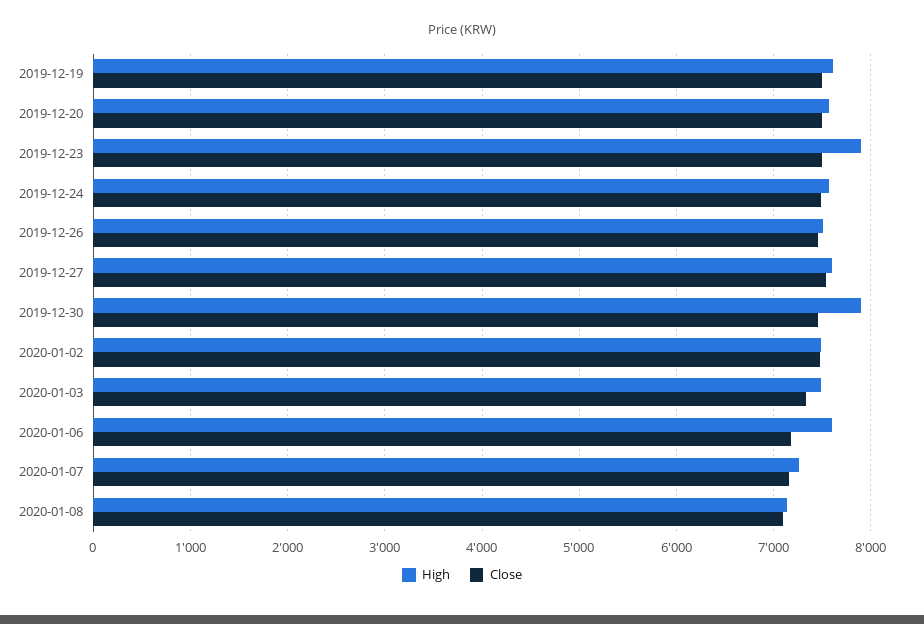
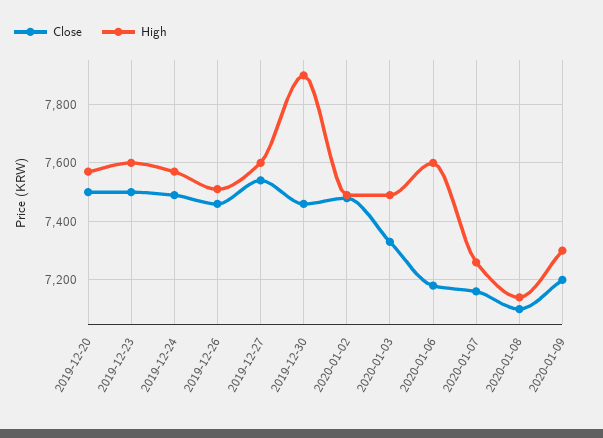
High, 2019-12-19: 7600 -> none
Close, 2019-12-19: 7500 -> none
High, 2019-12-23: 7900 -> 7600
Close, 2020-01-09: none -> 7200
High, 2020-01-09: none -> 7300

